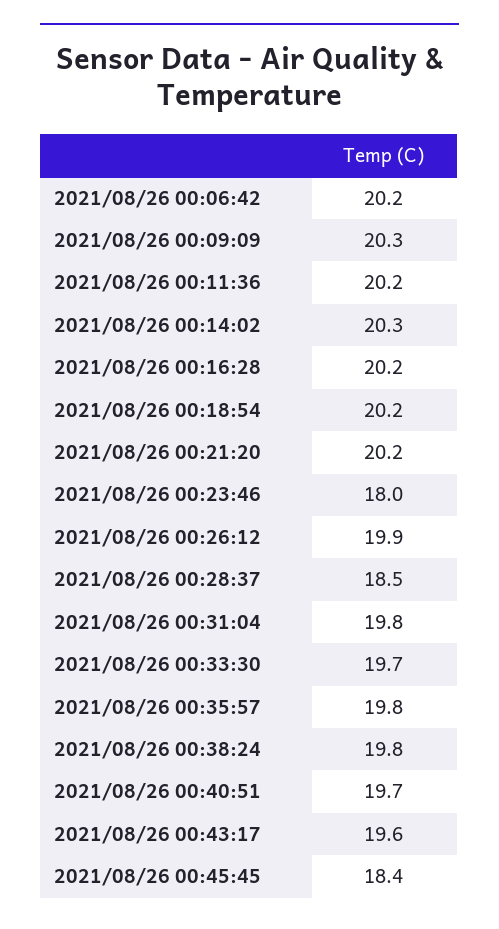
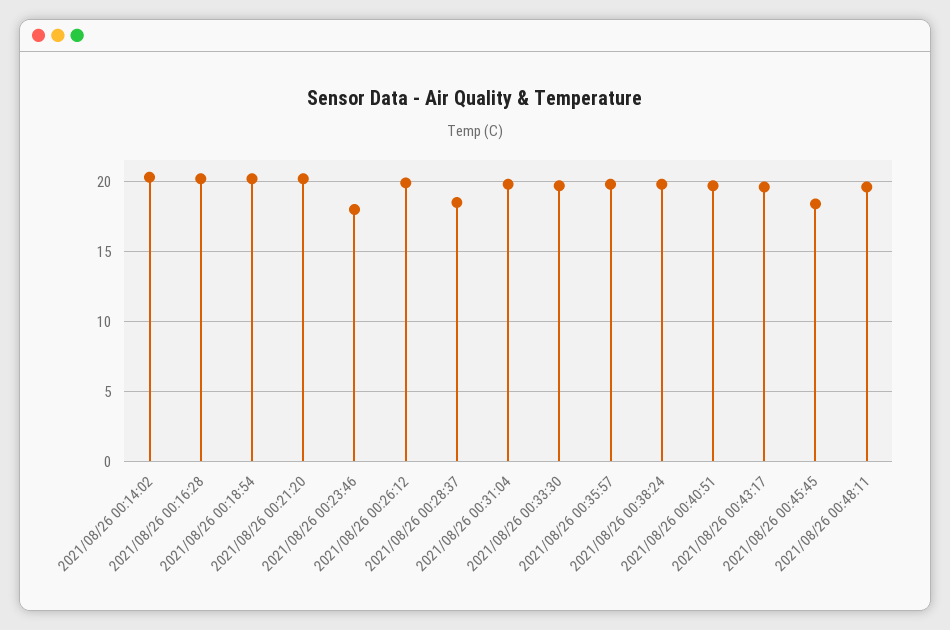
2021/08/26 00:06:42: 20.2 -> none
2021/08/26 00:09:09: 20.3 -> none
2021/08/26 00:11:36: 20.2 -> none
2021/08/26 00:48:11: none -> 19.5

